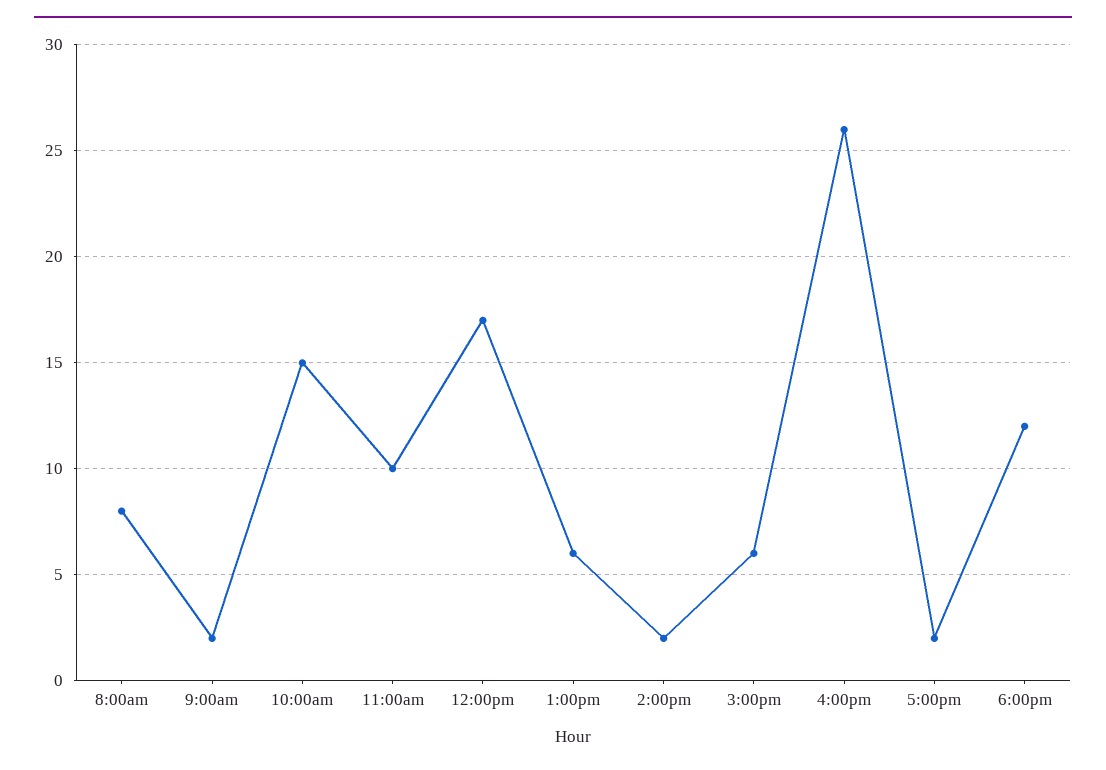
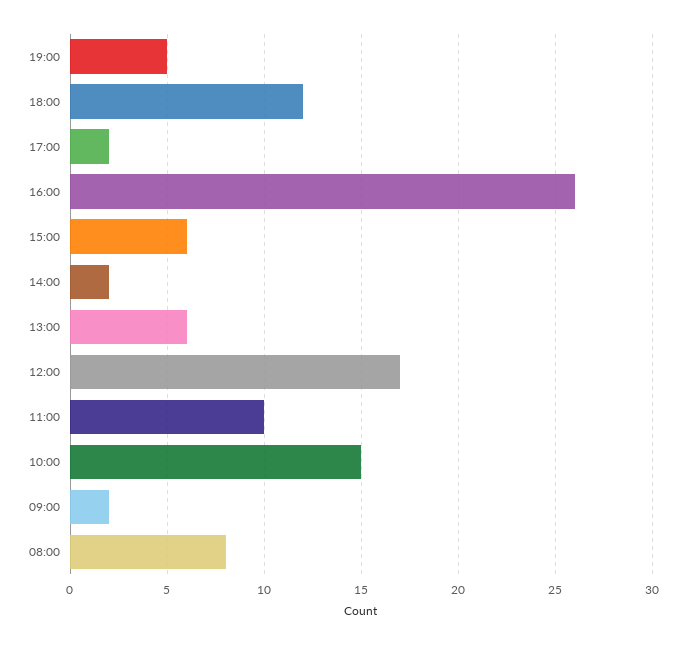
19:00: none -> 5

